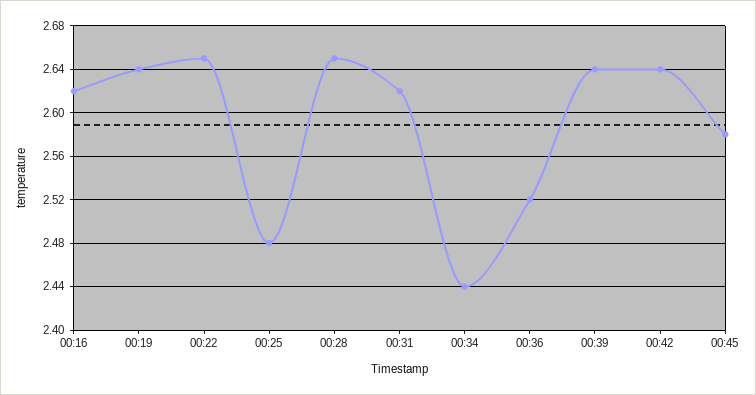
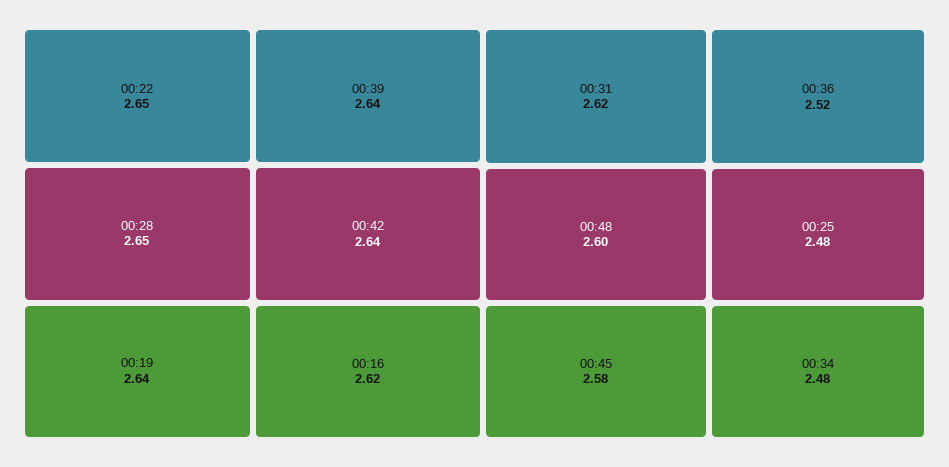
00:34: 2.44 -> 2.48
00:48: none -> 2.6

